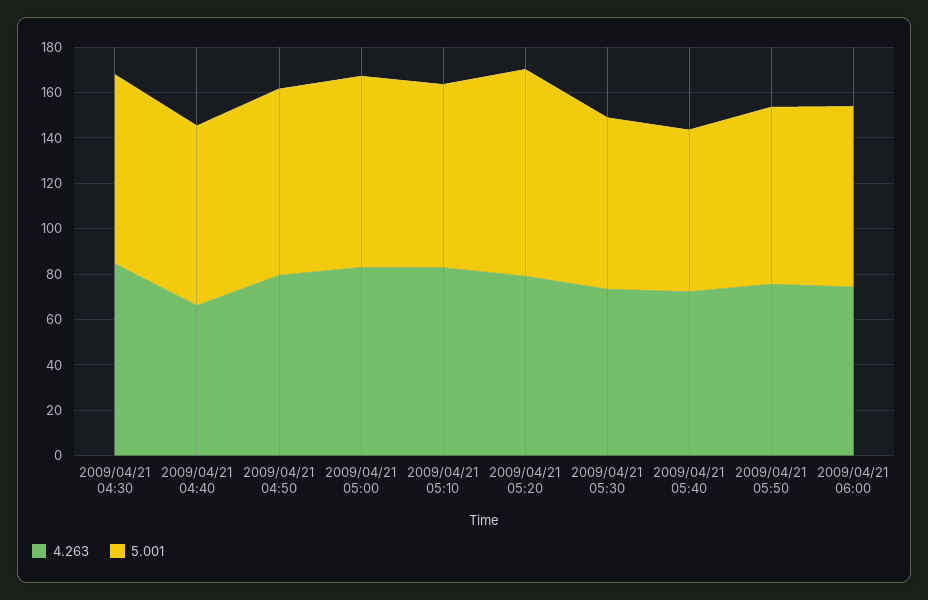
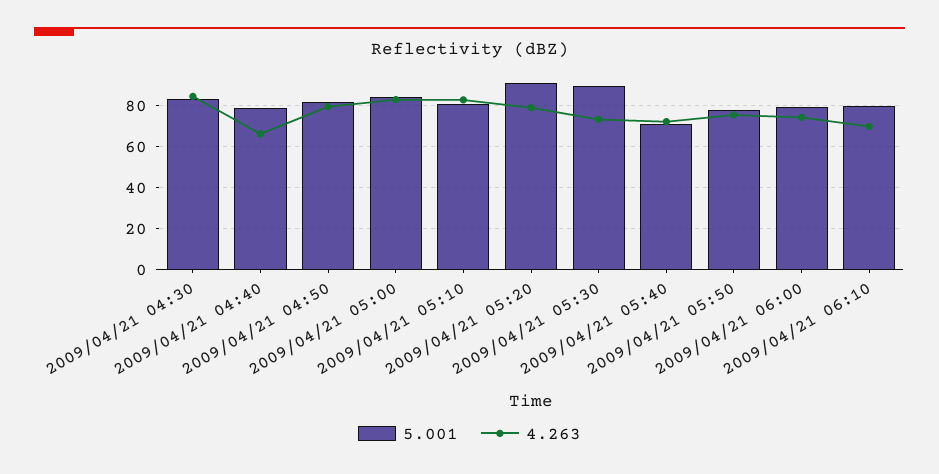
5.001, 2009/04/21 05:30: 75 -> 90
5.001, 2009/04/21 06:10: none -> 80
4.263, 2009/04/21 06:10: none -> 70

